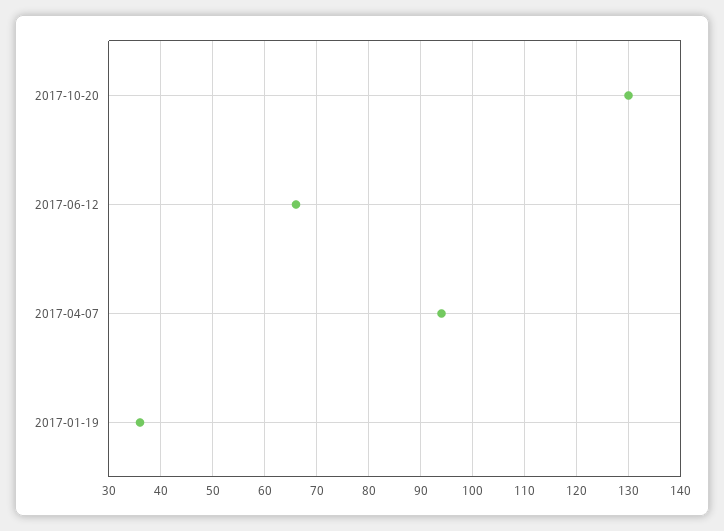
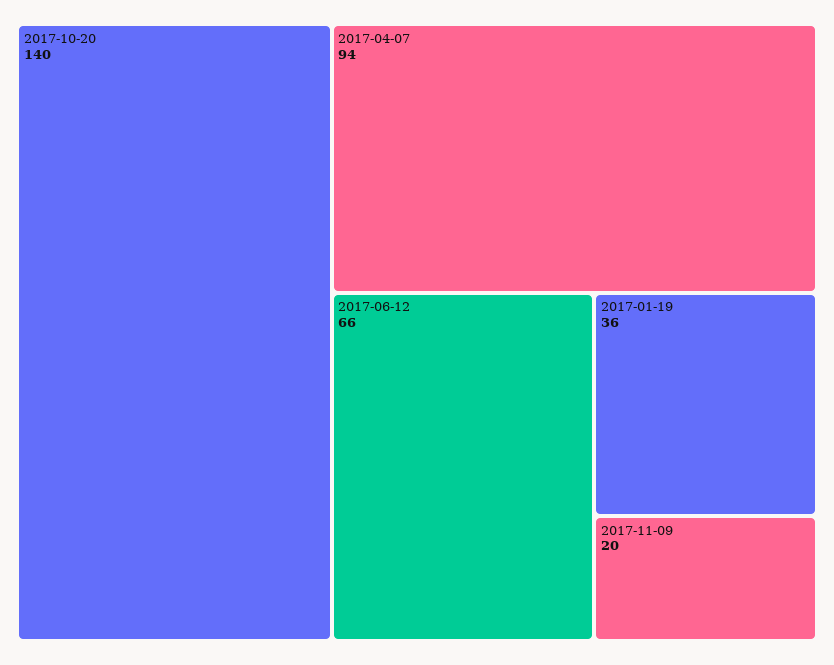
2017-10-20: 130 -> 140
2017-11-09: none -> 20

